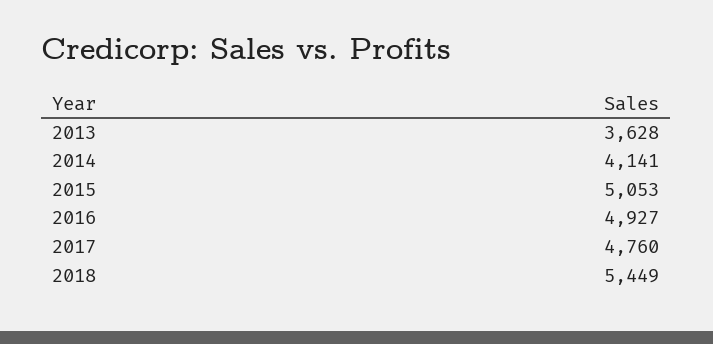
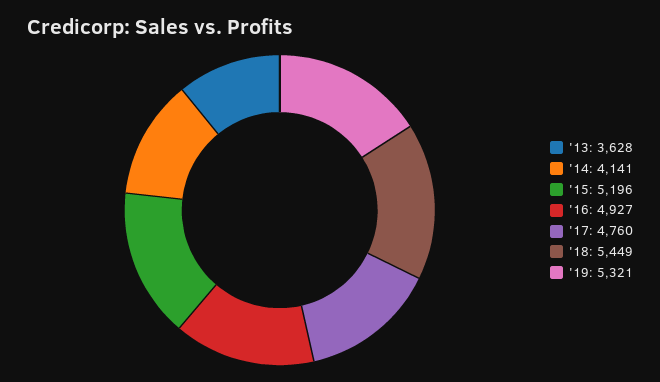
2015: 5053 -> 5196
'19: none -> 5321

